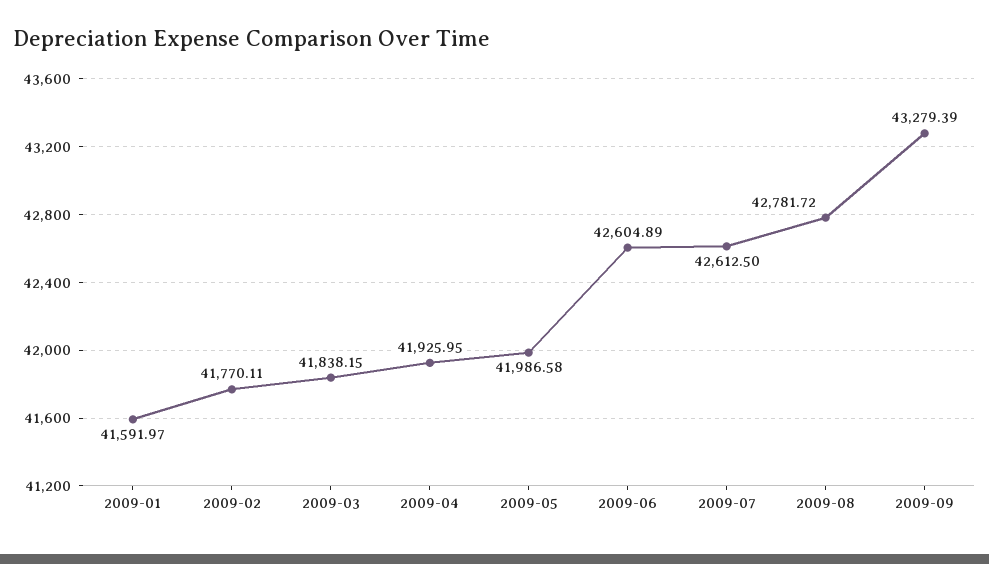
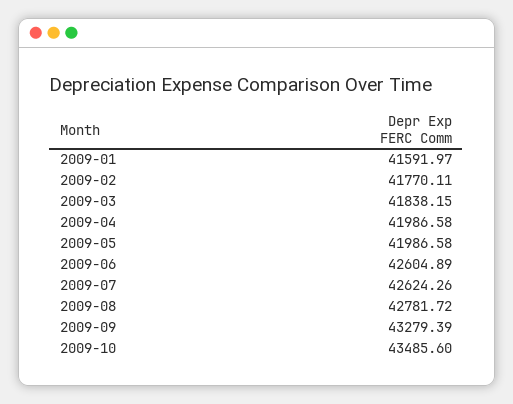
2009-04: 41925.95 -> 41986.58
2009-07: 42612.5 -> 42624.26
2009-10: none -> 43485.6

